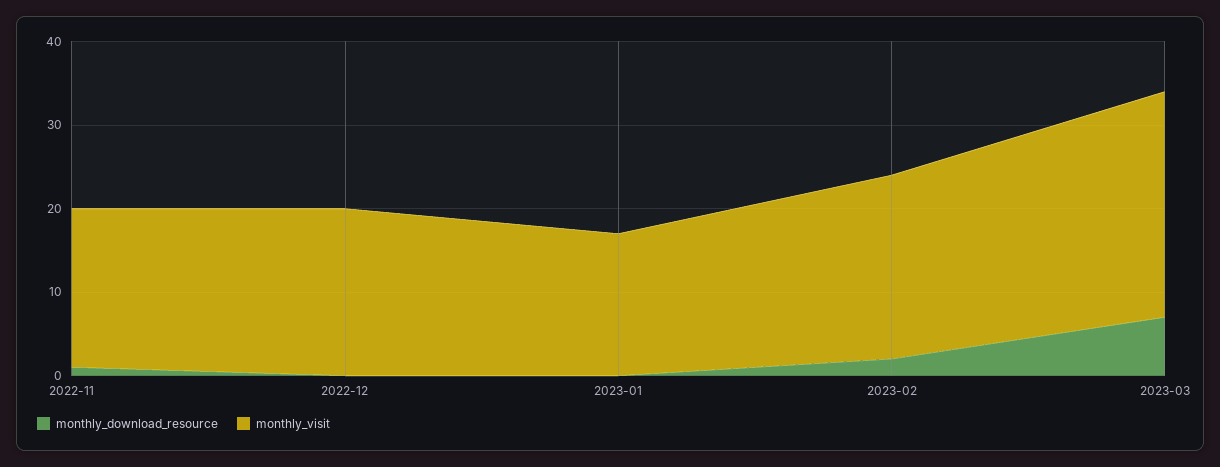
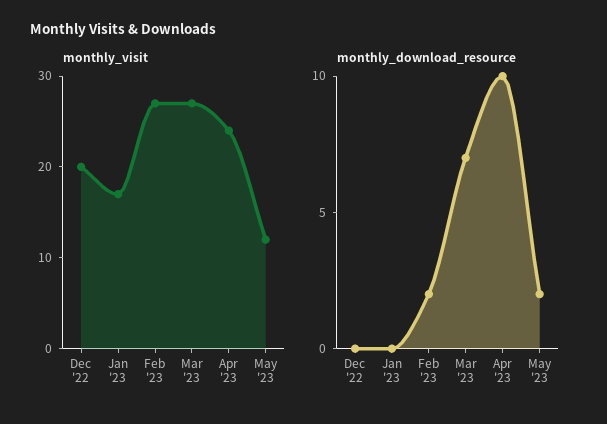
monthly_download_resource, 2022-11: 1 -> none
monthly_visit, 2022-11: 19 -> none
monthly_visit, 2023-02: 22 -> 27
monthly_visit, Apr '23: none -> 24
monthly_visit, May '23: none -> 12
monthly_download_resource, Apr '23: none -> 10
monthly_download_resource, May '23: none -> 2

